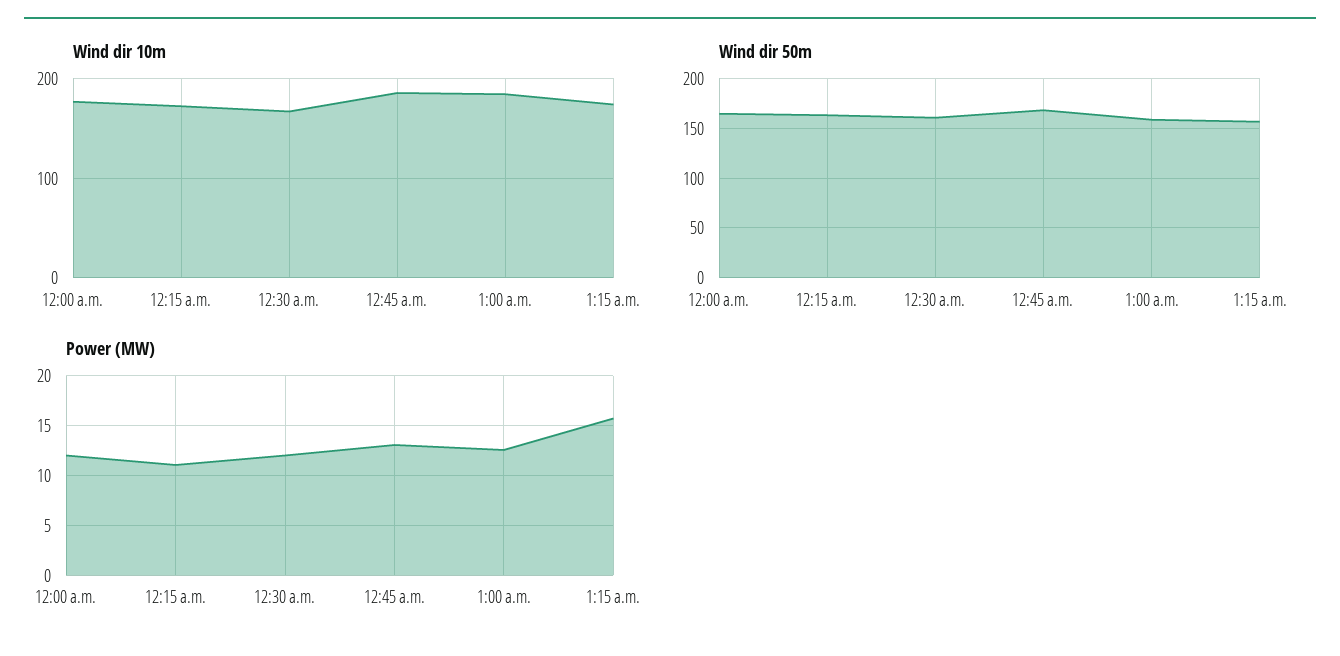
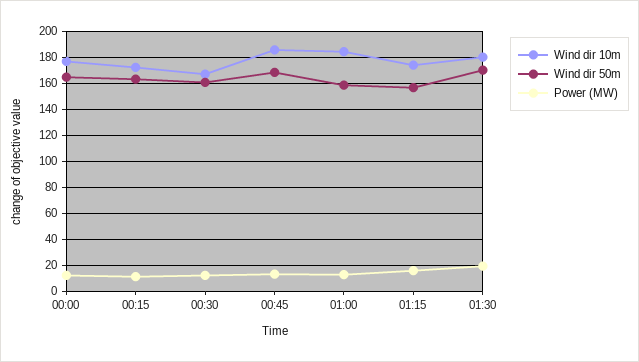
Wind dir 10m, 01:30: none -> 180
Wind dir 50m, 01:30: none -> 170
Power (MW), 01:30: none -> 20

